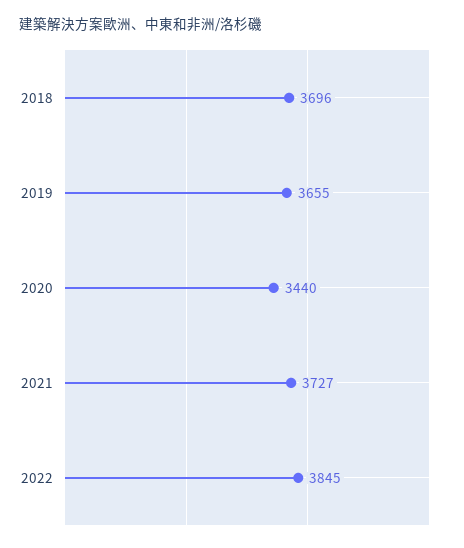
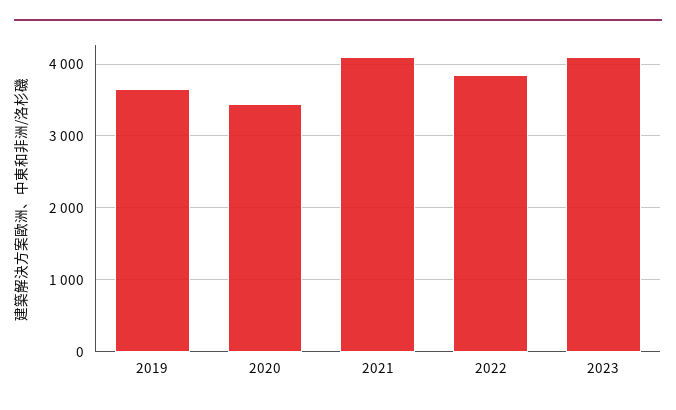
2018: 3696 -> none
2021: 3727 -> 4100
2023: none -> 4100

